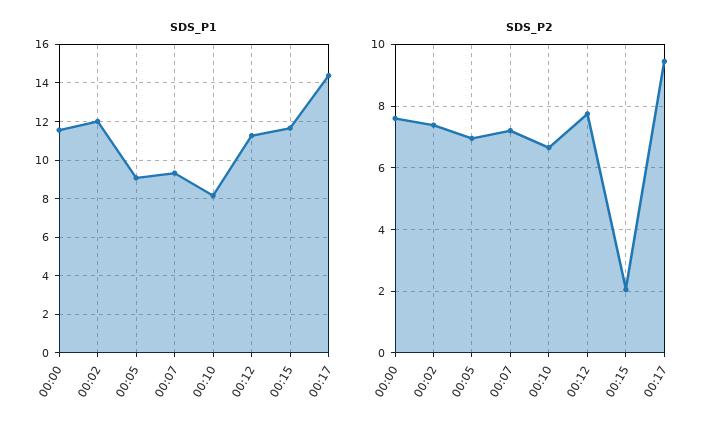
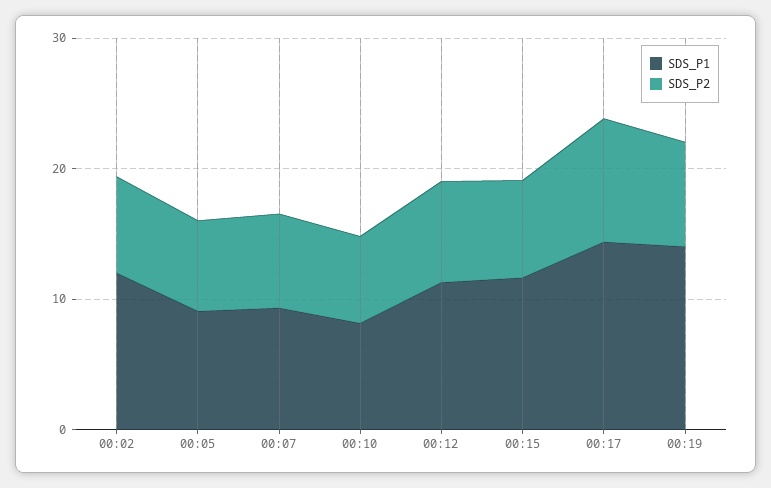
SDS_P1, 00:00: 11.5 -> none
SDS_P2, 00:00: 7.6 -> none
SDS_P2, 00:15: 2 -> 8
SDS_P1, 00:19: none -> 14
SDS_P2, 00:19: none -> 8

